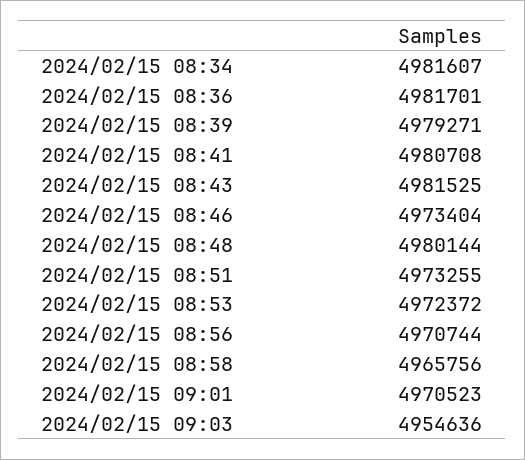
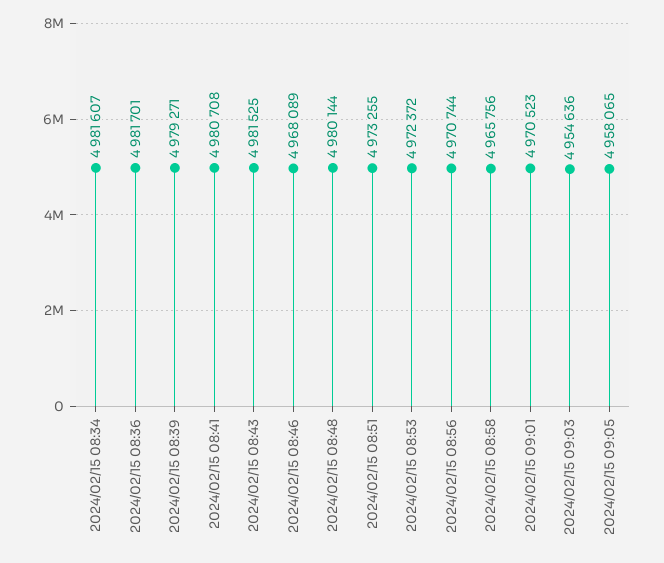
2024/02/15 08:46: 4973404 -> 4968089
2024/02/15 09:05: none -> 4958065

